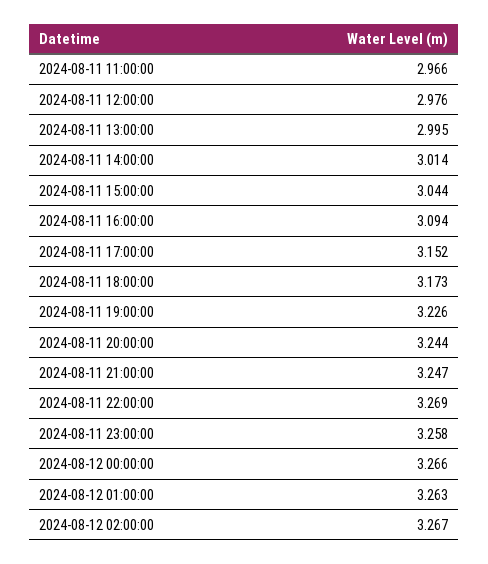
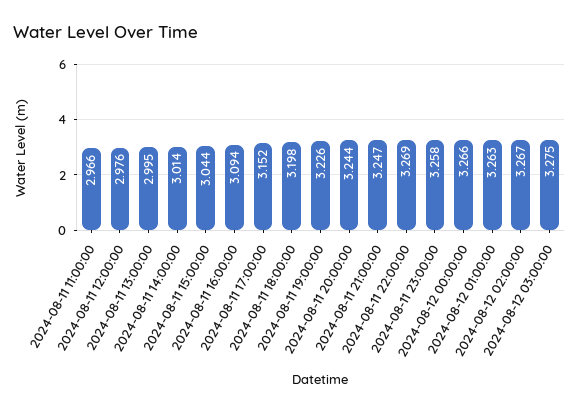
2024-08-11 18:00:00: 3.173 -> 3.198
2024-08-12 03:00:00: none -> 3.275

